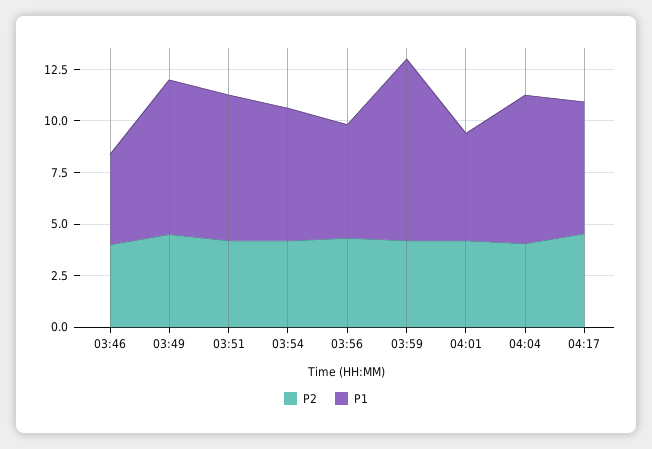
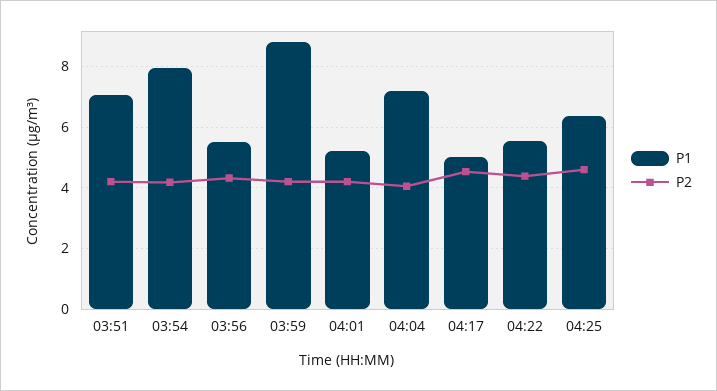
P2, 03:46: 4 -> none
P1, 03:46: 4.5 -> none
P2, 03:49: 4.5 -> none
P1, 03:49: 7.5 -> none
P1, 03:54: 6.5 -> 8
P1, 04:17: 6.5 -> 5
P1, 04:22: none -> 5.6
P2, 04:22: none -> 4.4
P1, 04:25: none -> 6.4
P2, 04:25: none -> 4.6

